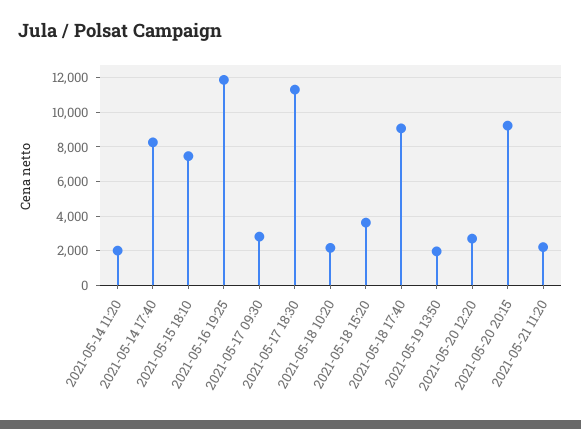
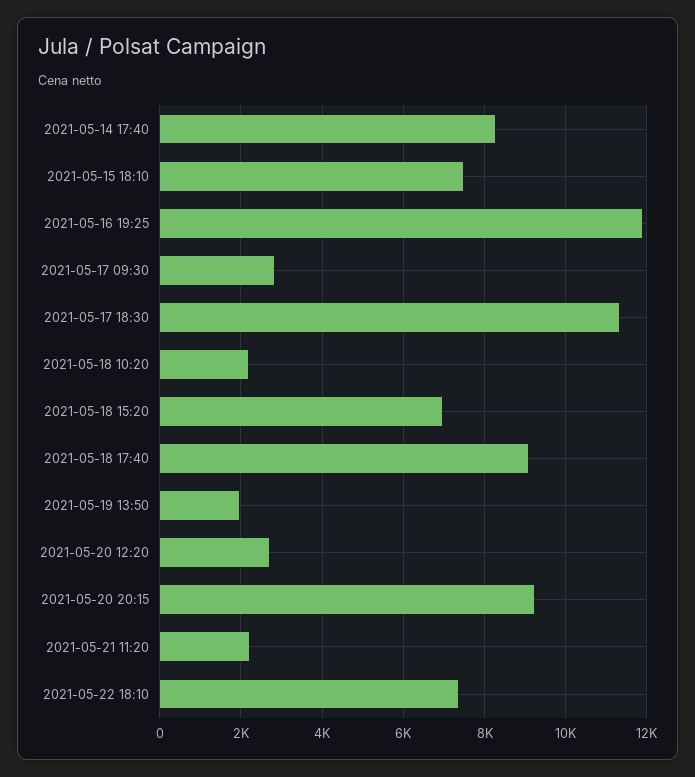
2021-05-14 11:20: 2000 -> none
2021-05-18 15:20: 3500 -> 7000
2021-05-22 18:10: none -> 7400

